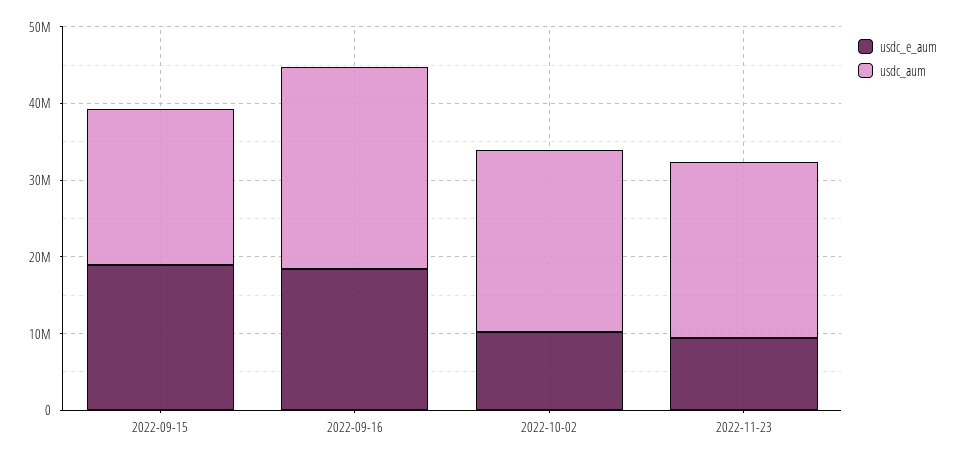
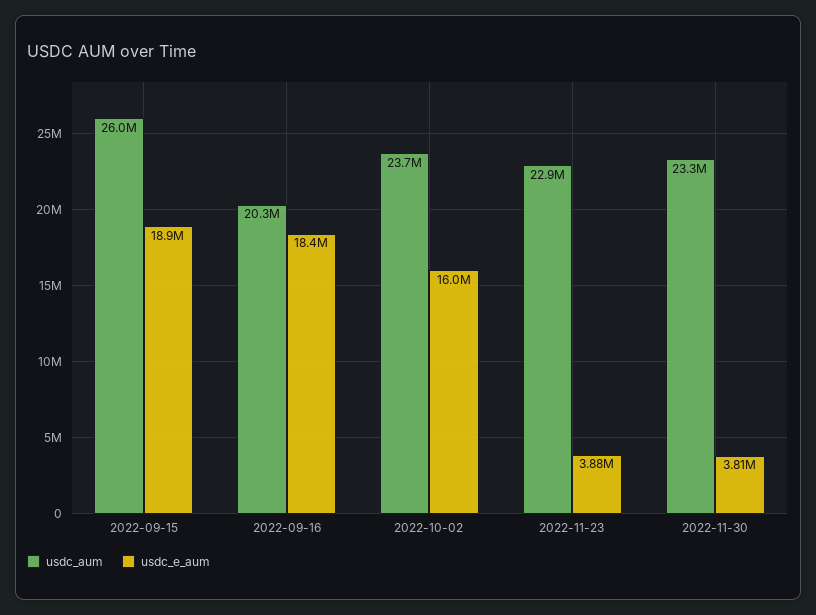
usdc_aum, 2022-09-15: 20000000 -> 26000000
usdc_aum, 2022-09-16: 26000000 -> 20300000
usdc_e_aum, 2022-10-02: 10000000 -> 16000000
usdc_e_aum, 2022-11-23: 10000000 -> 3880000
usdc_aum, 2022-11-30: none -> 23300000
usdc_e_aum, 2022-11-30: none -> 3810000

